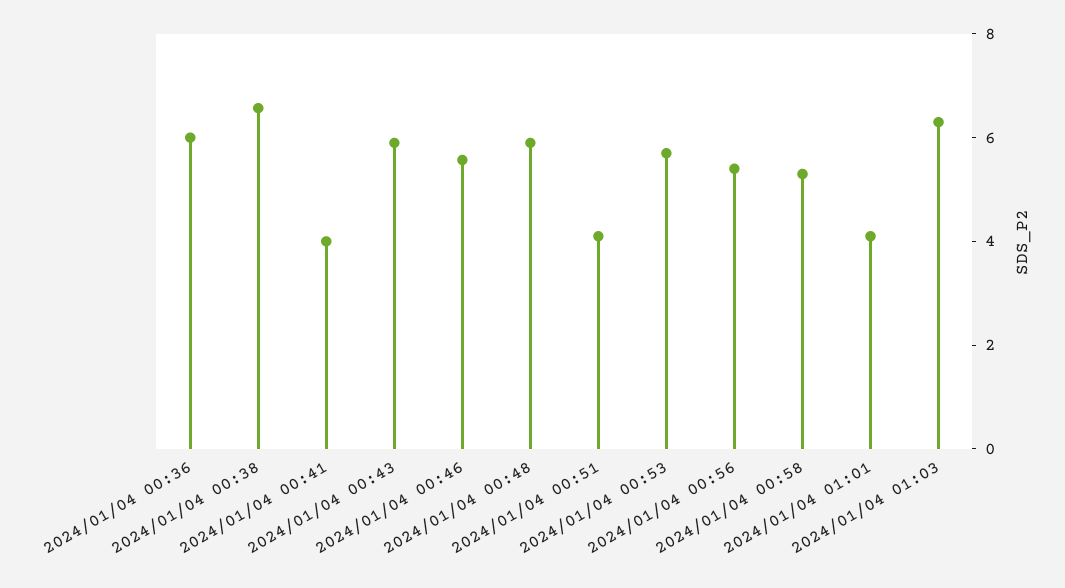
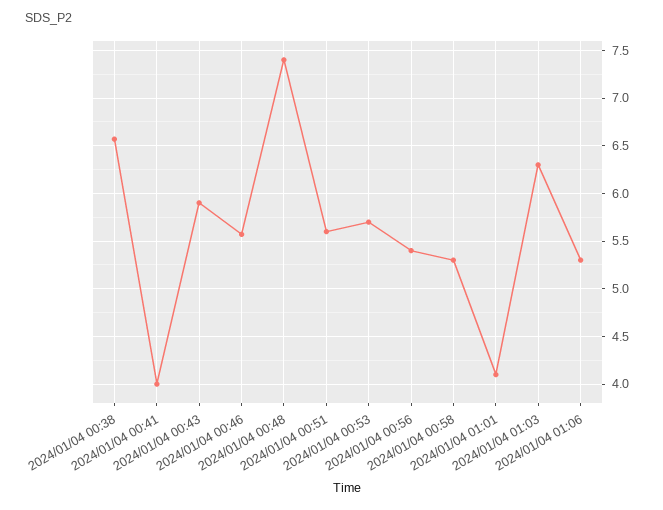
2024/01/04 00:36: 6 -> none
2024/01/04 00:48: 6 -> 7.4
2024/01/04 00:51: 4 -> 5.6
2024/01/04 01:06: none -> 5.3

